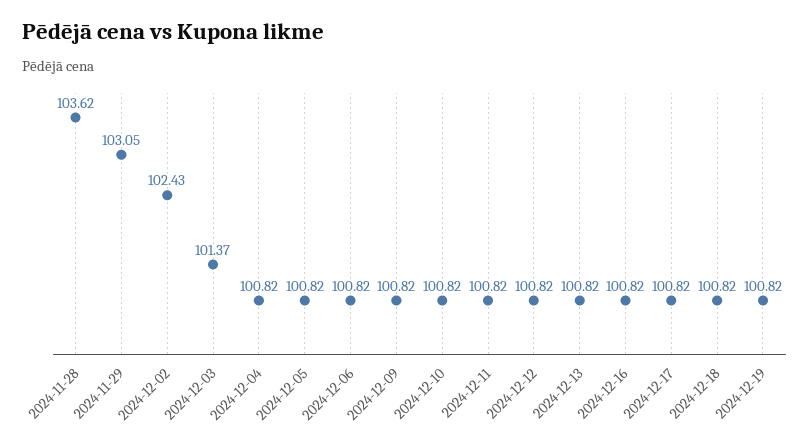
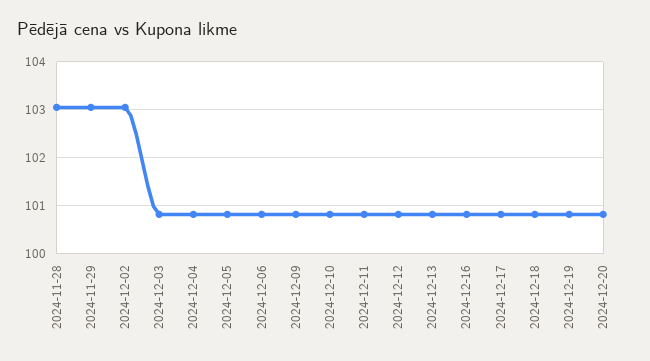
2024-11-28: 103.62 -> 103
2024-12-02: 102.43 -> 103
2024-12-03: 101.37 -> 100.8
2024-12-20: none -> 100.8

